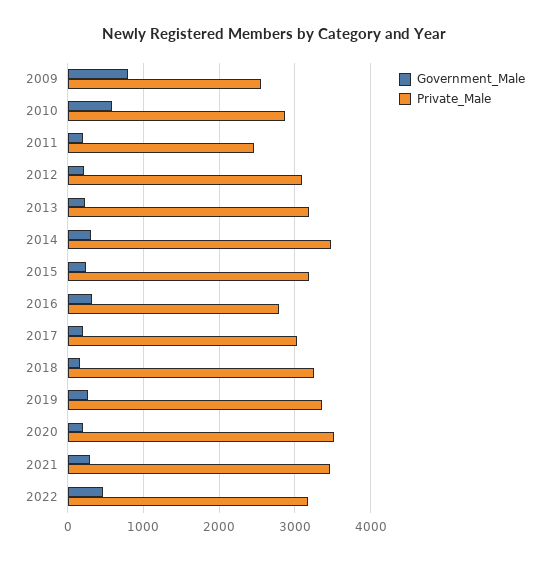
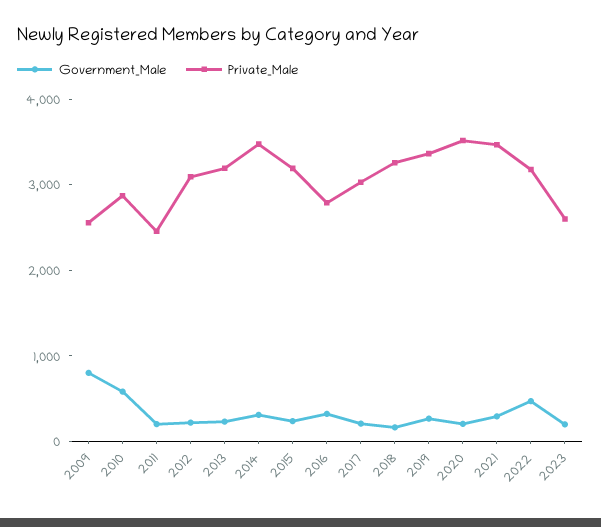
Government_Male, 2023: none -> 200
Private_Male, 2023: none -> 2600

